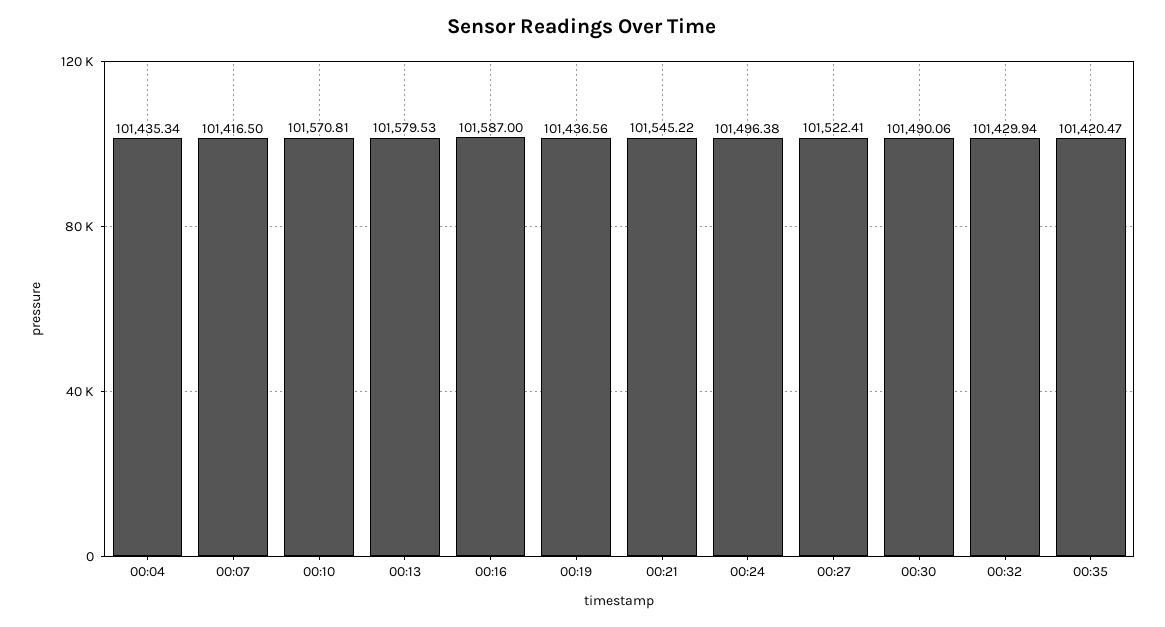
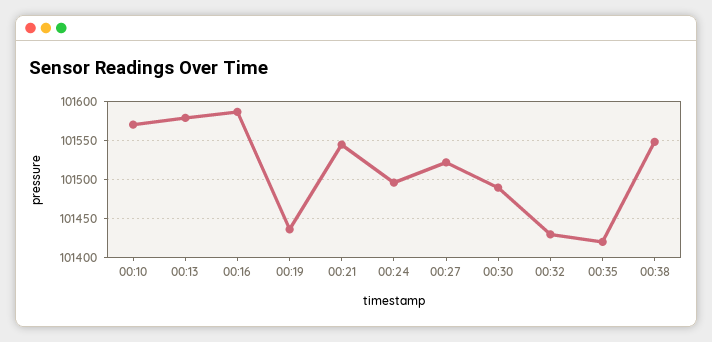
00:04: 101435.34 -> none
00:07: 101416.5 -> none
00:38: none -> 101550

